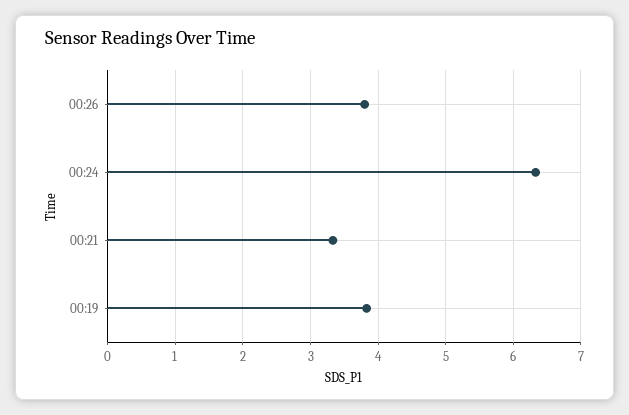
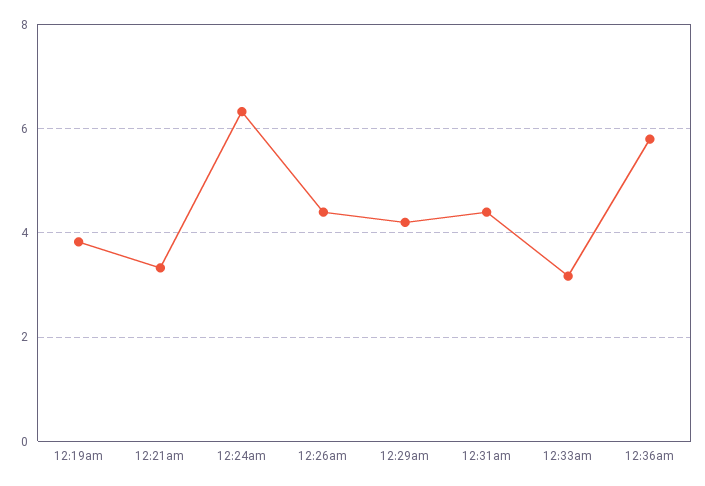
00:26: 3.8 -> 4.4
12:29am: none -> 4.2
12:31am: none -> 4.4
12:33am: none -> 3.2
12:36am: none -> 5.8

